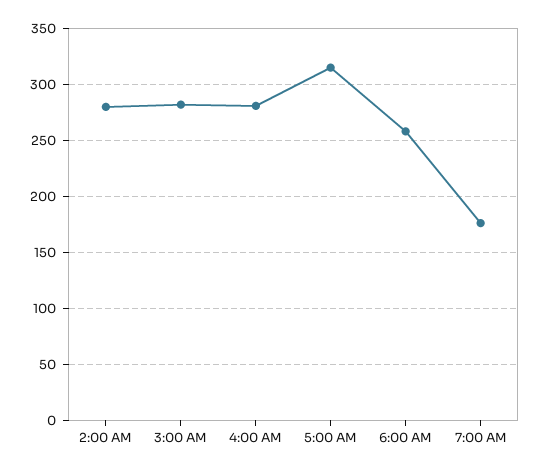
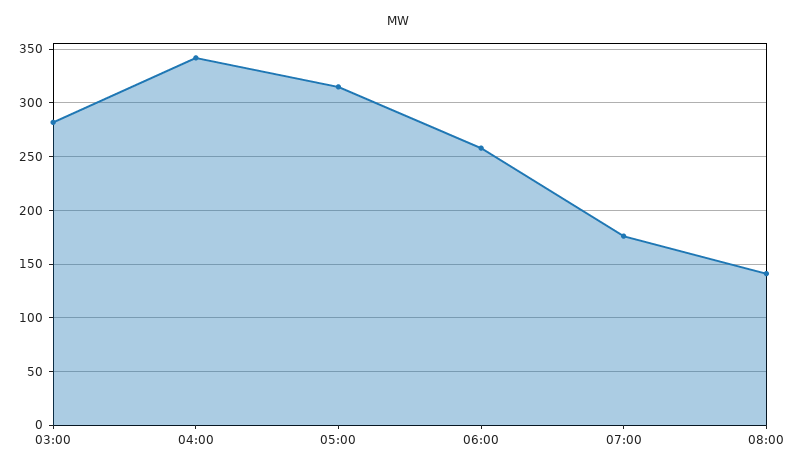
2:00 AM: 280 -> none
4:00 AM: 280 -> 340
08:00: none -> 140

